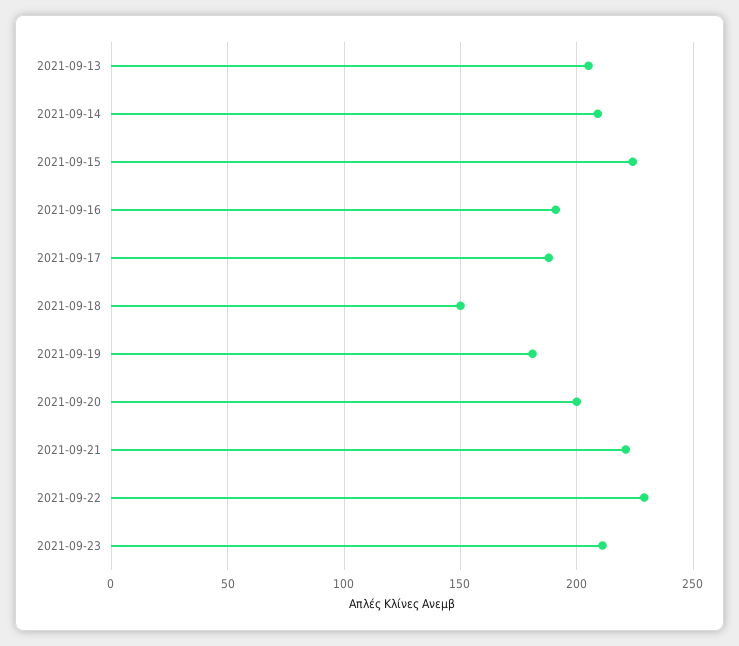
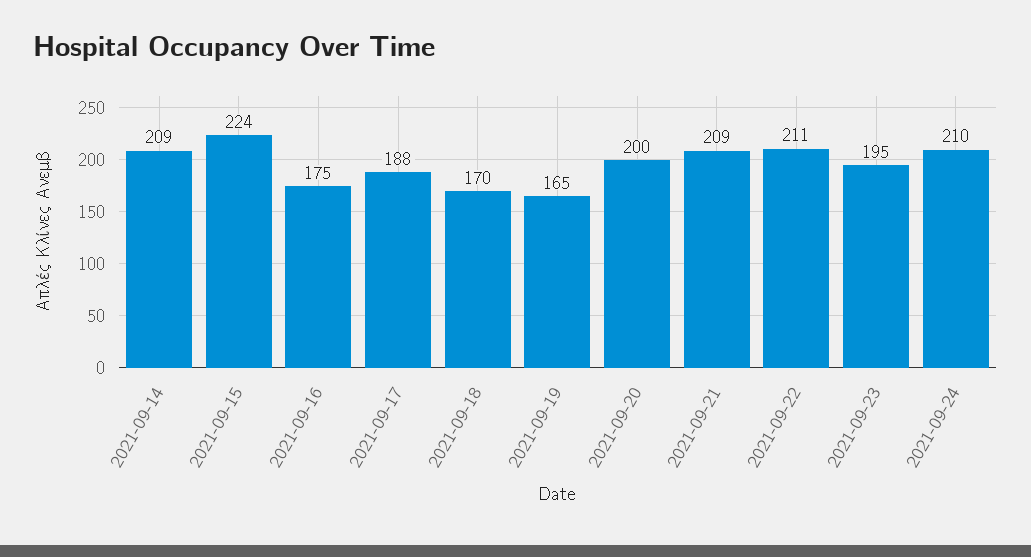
2021-09-13: 205 -> none
2021-09-16: 190 -> 175
2021-09-18: 150 -> 170
2021-09-19: 180 -> 165
2021-09-21: 220 -> 209
2021-09-22: 230 -> 211
2021-09-23: 210 -> 195
2021-09-24: none -> 210

